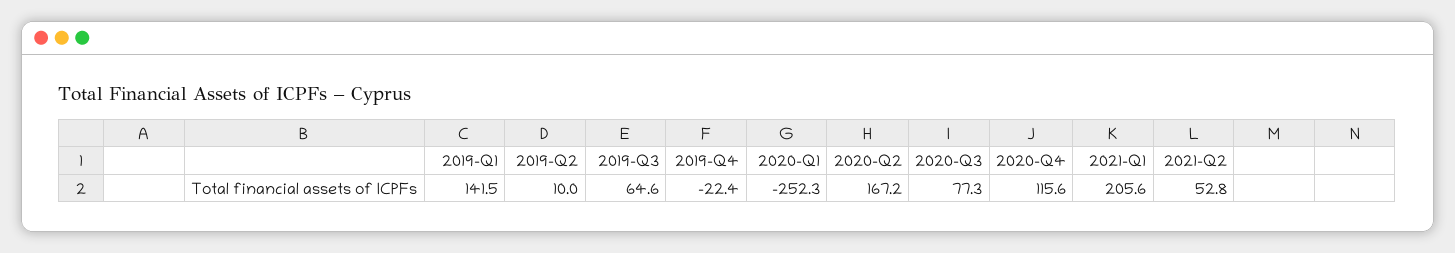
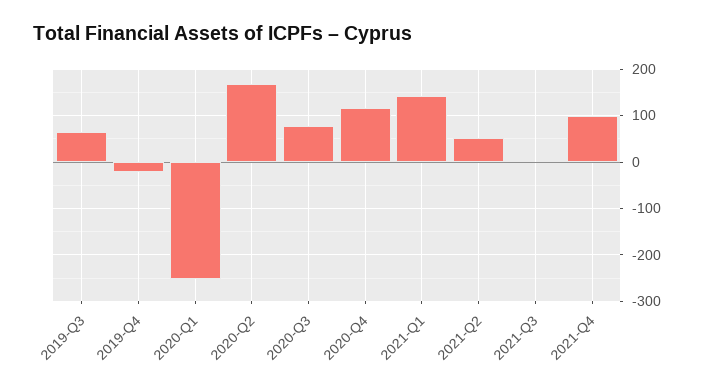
2019-Q1: 141.5 -> none
2019-Q2: 10 -> none
2021-Q1: 205.6 -> 140
2021-Q3: none -> 0
2021-Q4: none -> 100

